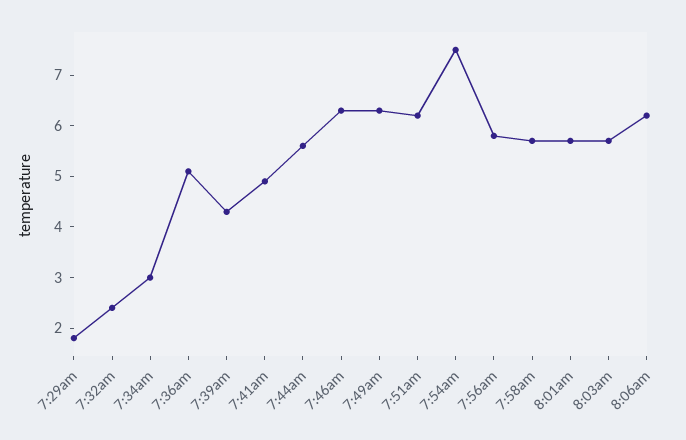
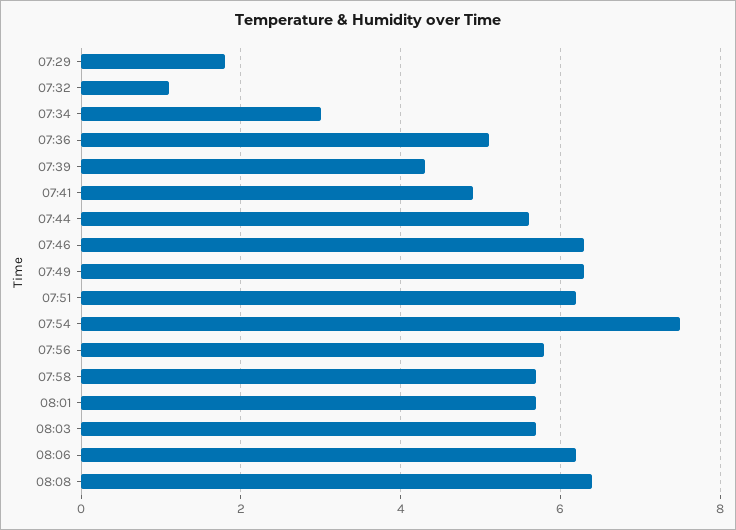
7:32am: 2.5 -> 1
08:08: none -> 6.5

